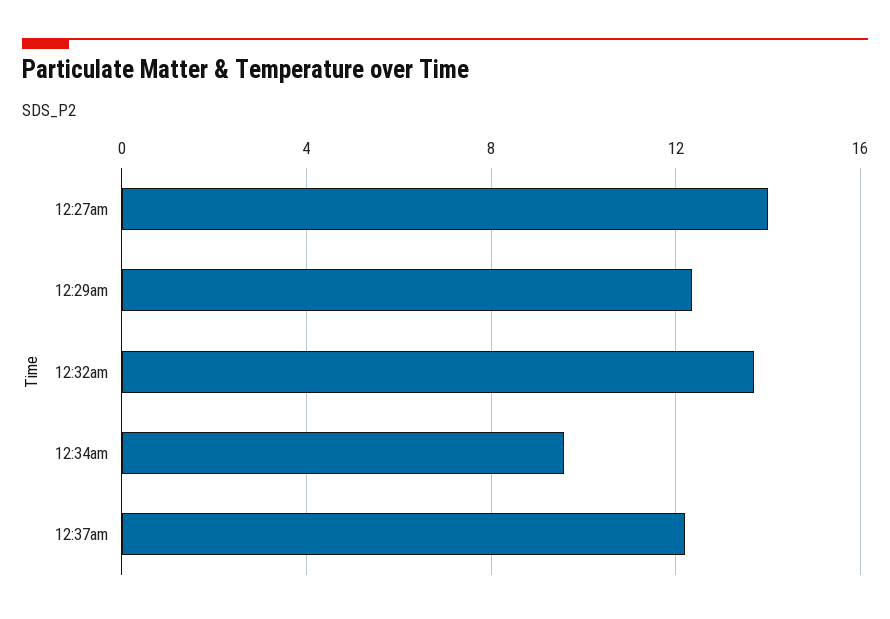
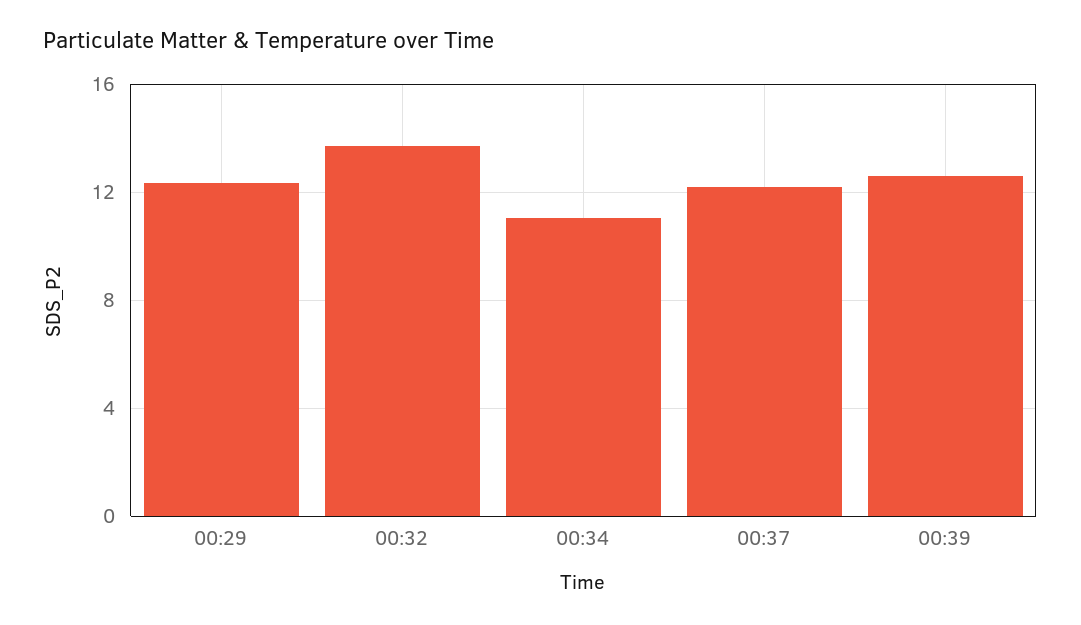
12:27am: 14 -> none
12:34am: 9.5 -> 11
00:39: none -> 12.5

